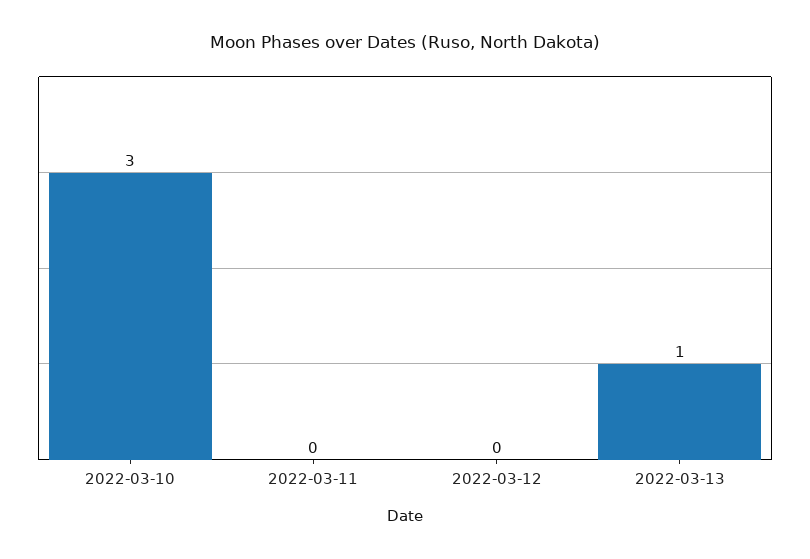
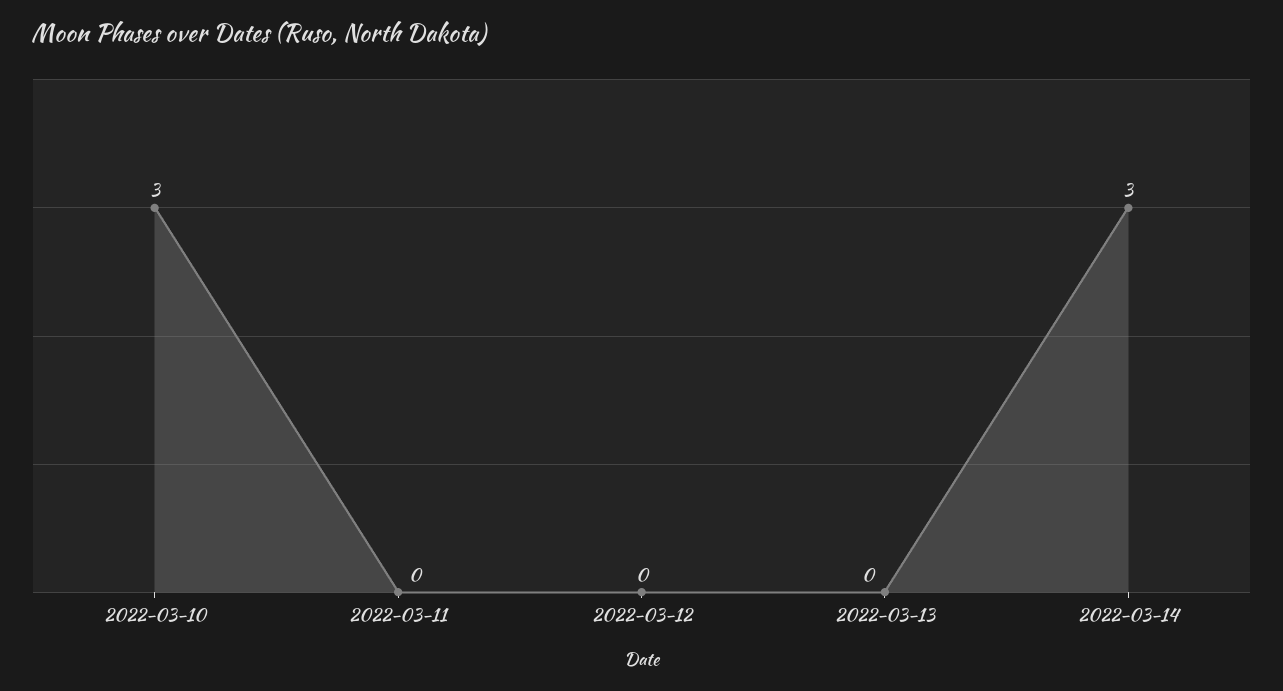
2022-03-13: 1 -> 0
2022-03-14: none -> 3

